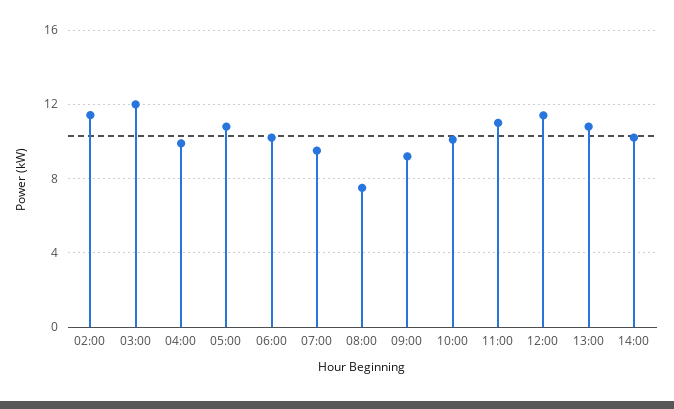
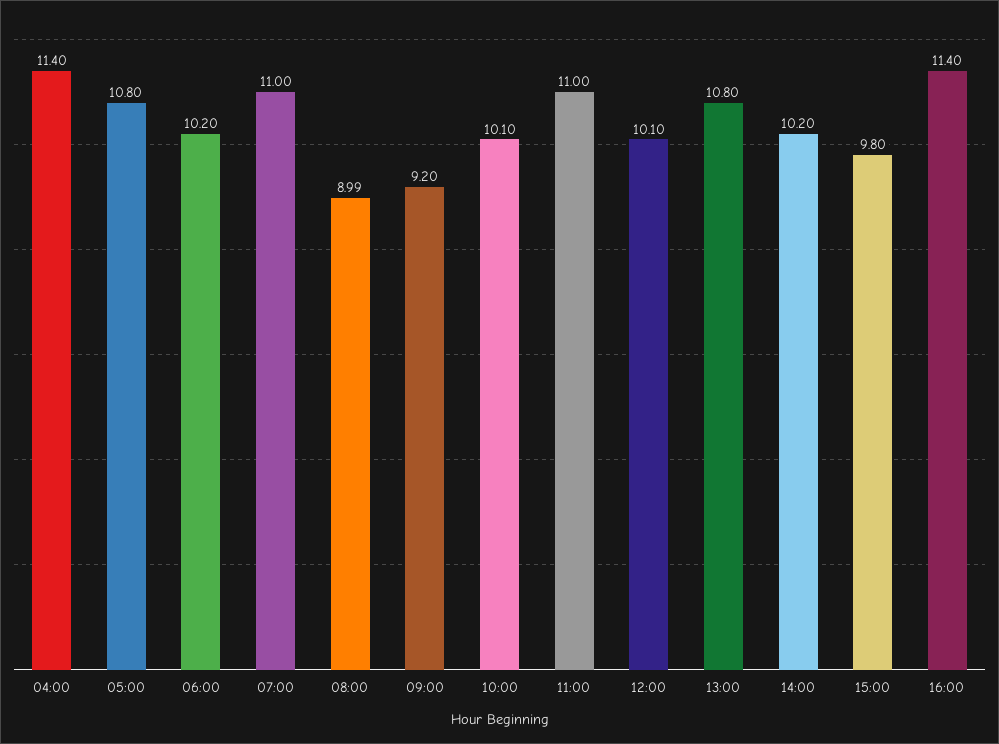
02:00: 11.5 -> none
03:00: 12 -> none
04:00: 10 -> 11.4
07:00: 9.5 -> 11
08:00: 7.5 -> 8.99
12:00: 11.5 -> 10.1
15:00: none -> 9.8
16:00: none -> 11.4

